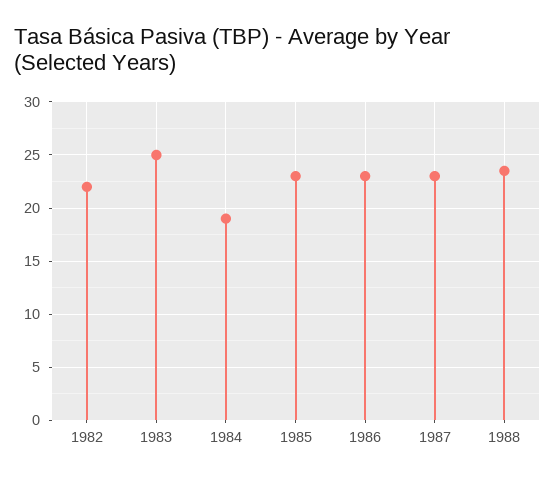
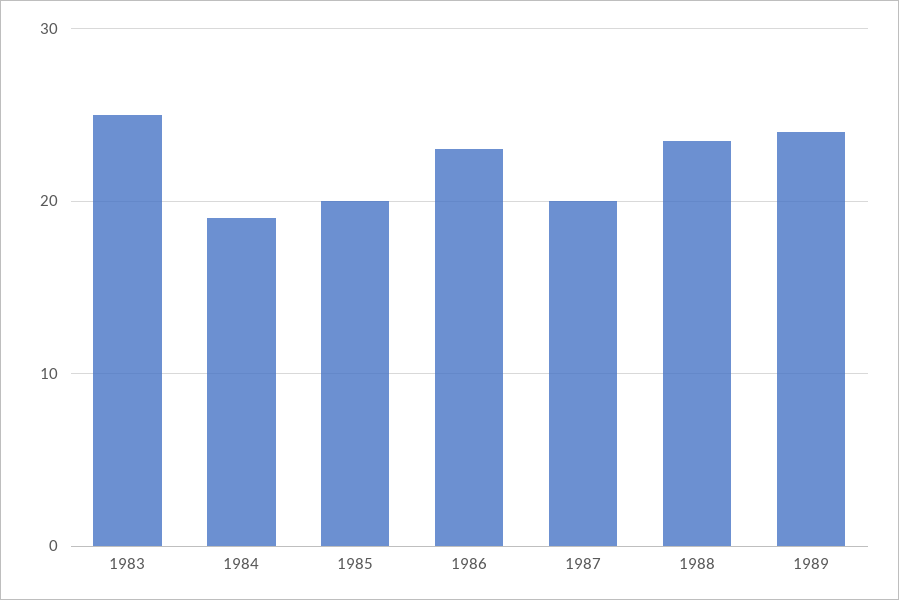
1982: 22 -> none
1985: 23 -> 20
1987: 23 -> 20
1989: none -> 24

